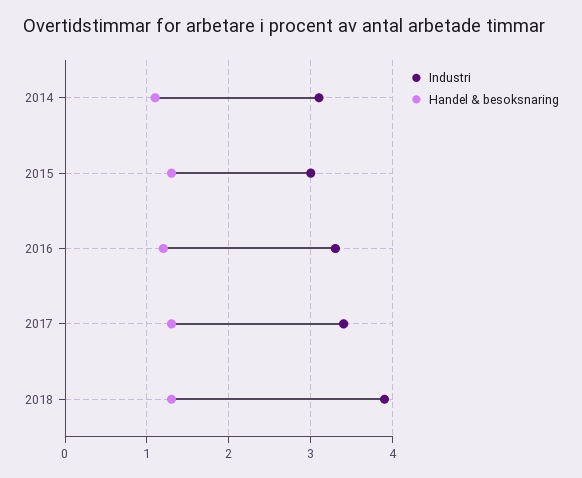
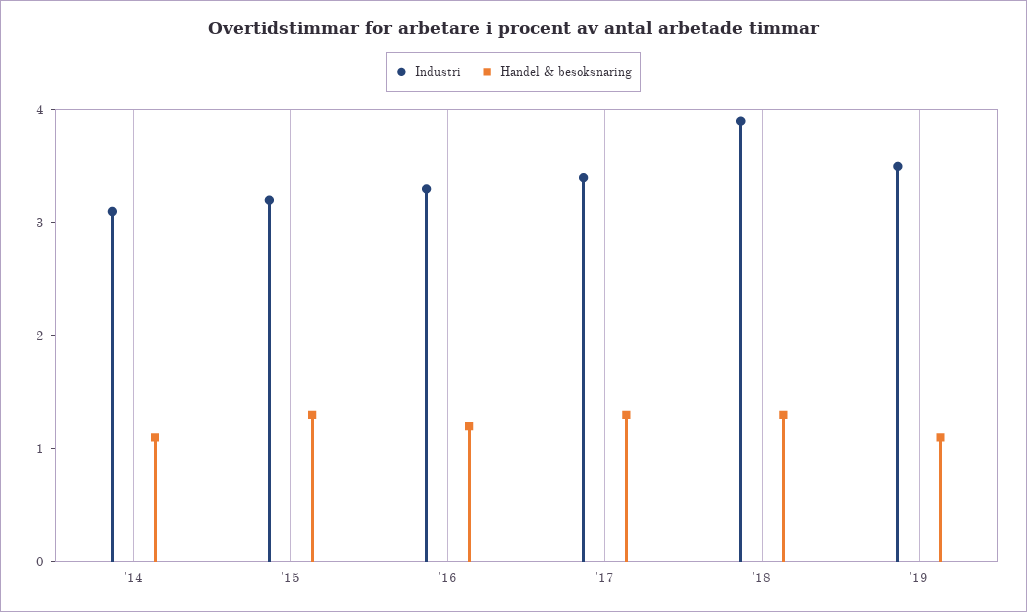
Industri, 2015: 3 -> 3.2
Industri, '19: none -> 3.5
Handel & besoksnaring, '19: none -> 1.1

